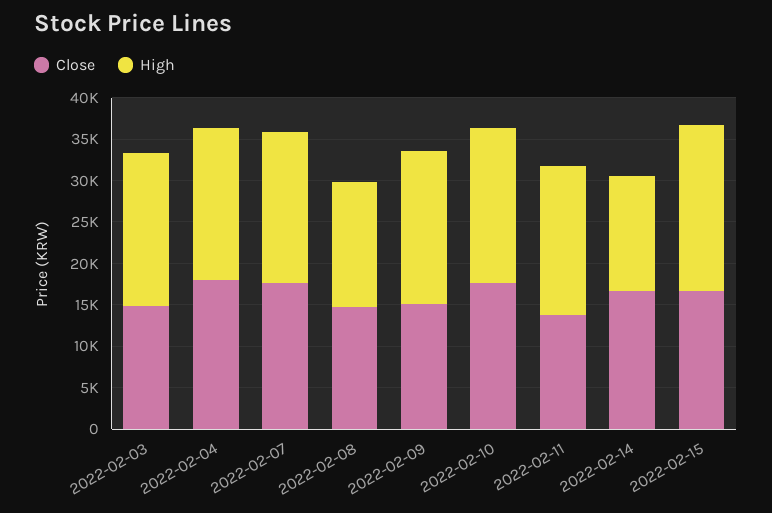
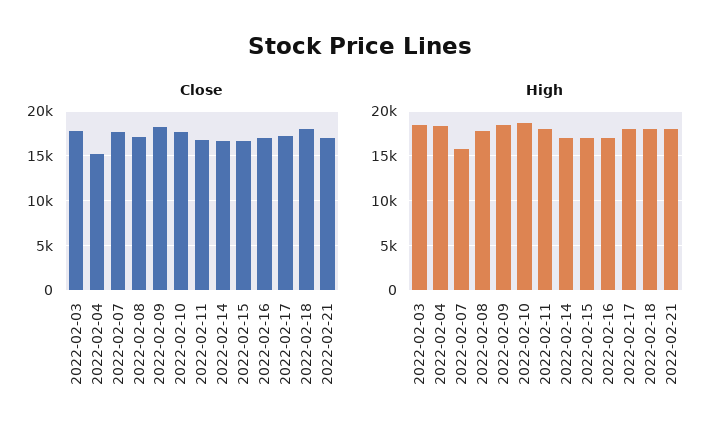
Close, 2022-02-03: 15000 -> 18000
Close, 2022-02-04: 18000 -> 15000
High, 2022-02-07: 18000 -> 16000
Close, 2022-02-08: 15000 -> 17000
High, 2022-02-08: 15000 -> 18000
Close, 2022-02-09: 15000 -> 18000
Close, 2022-02-11: 14000 -> 17000
High, 2022-02-14: 14000 -> 17000
High, 2022-02-15: 20000 -> 17000
Close, 2022-02-16: none -> 17000
Close, 2022-02-17: none -> 17000
Close, 2022-02-18: none -> 18000
Close, 2022-02-21: none -> 17000
High, 2022-02-16: none -> 17000
High, 2022-02-17: none -> 18000
High, 2022-02-18: none -> 18000
High, 2022-02-21: none -> 18000

